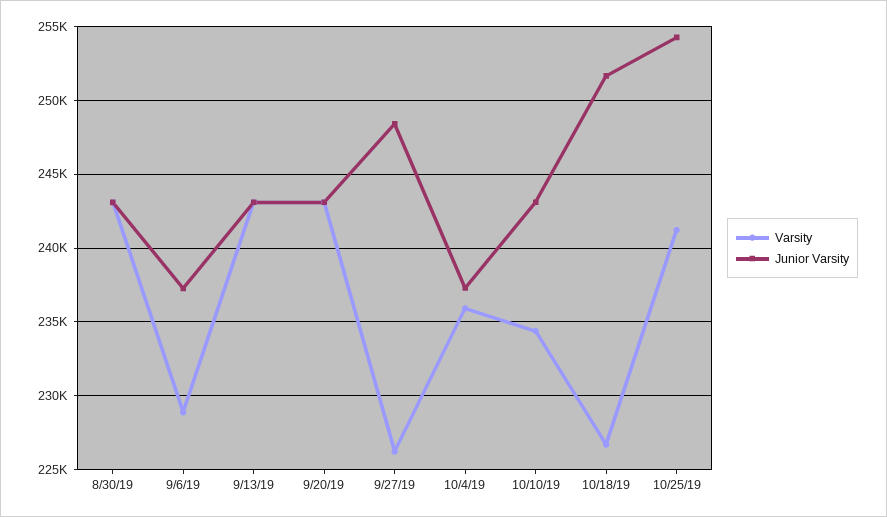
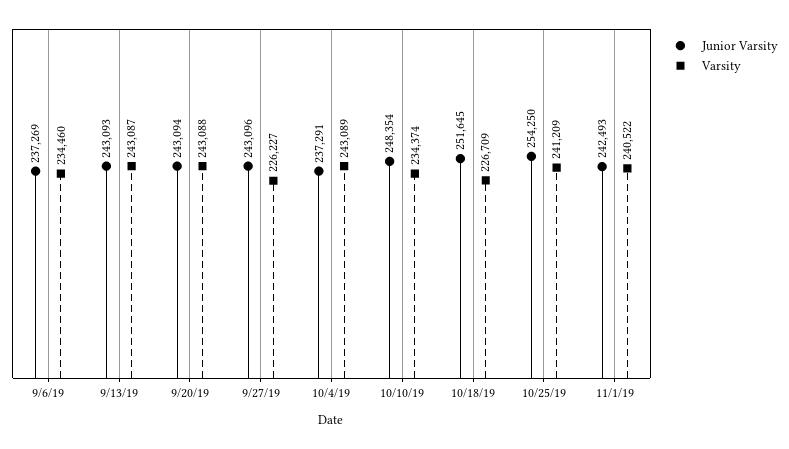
Varsity, 8/30/19: 243000 -> none
Junior Varsity, 8/30/19: 243000 -> none
Varsity, 9/6/19: 229000 -> 234460
Junior Varsity, 9/27/19: 248500 -> 243096
Varsity, 10/4/19: 236000 -> 243089
Junior Varsity, 10/10/19: 243000 -> 248354
Junior Varsity, 11/1/19: none -> 242493
Varsity, 11/1/19: none -> 240522

